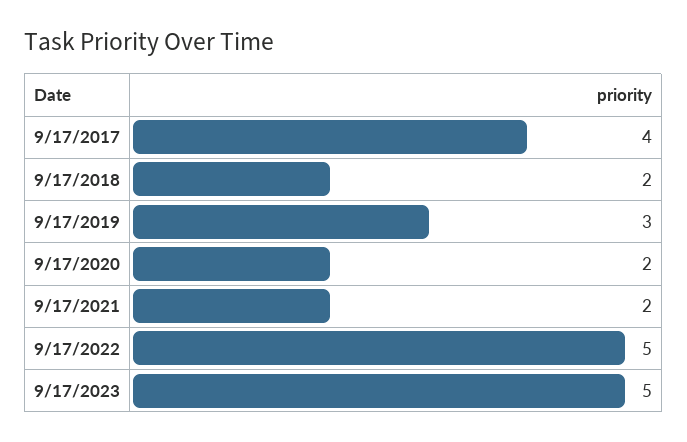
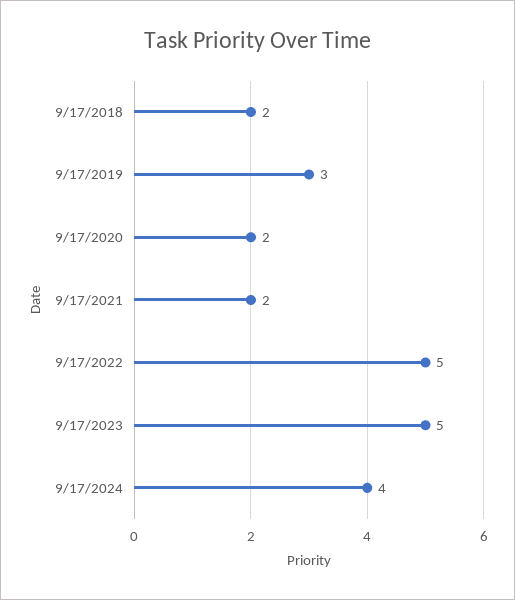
9/17/2017: 4 -> none
9/17/2024: none -> 4

